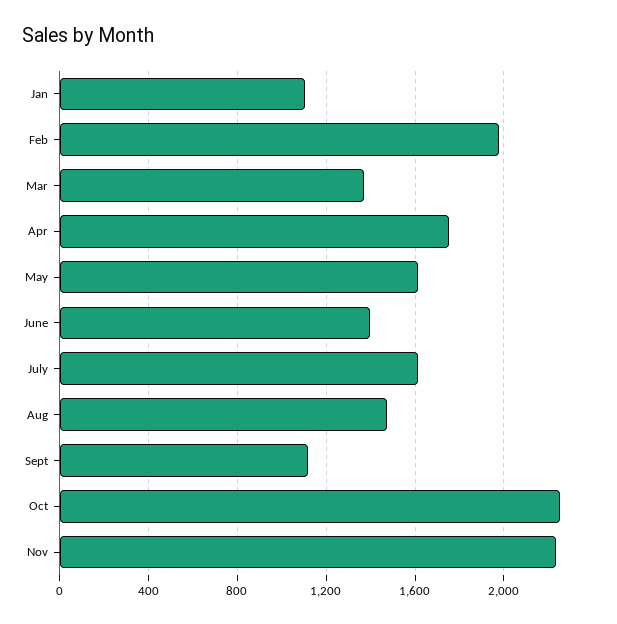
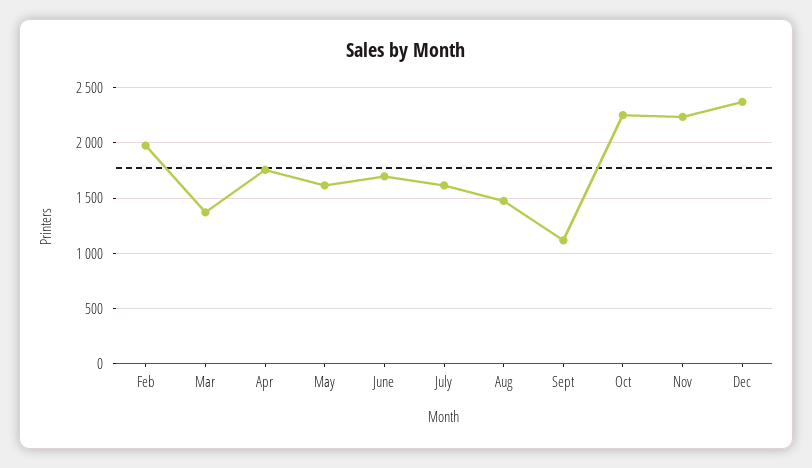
Jan: 1100 -> none
June: 1400 -> 1700
Dec: none -> 2400

